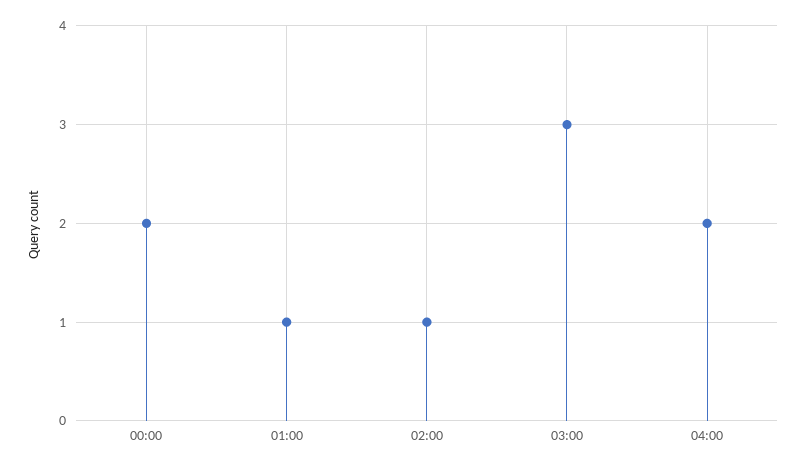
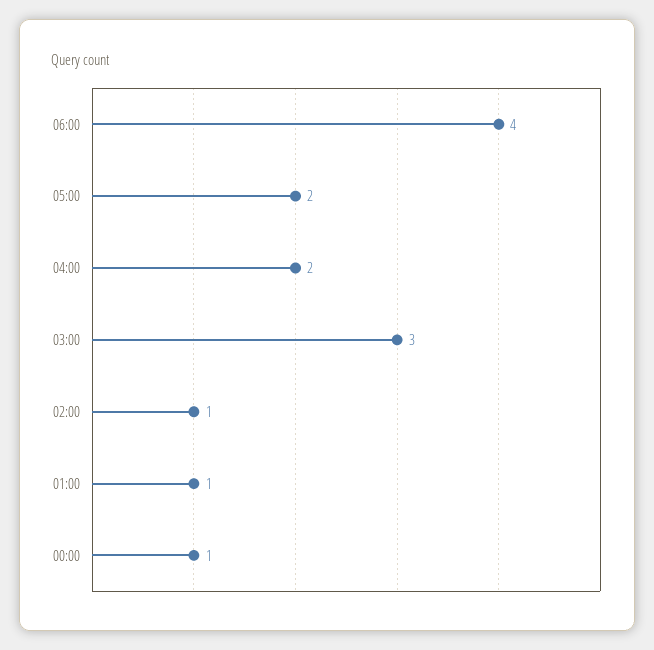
00:00: 2 -> 1
06:00: none -> 4
05:00: none -> 2

